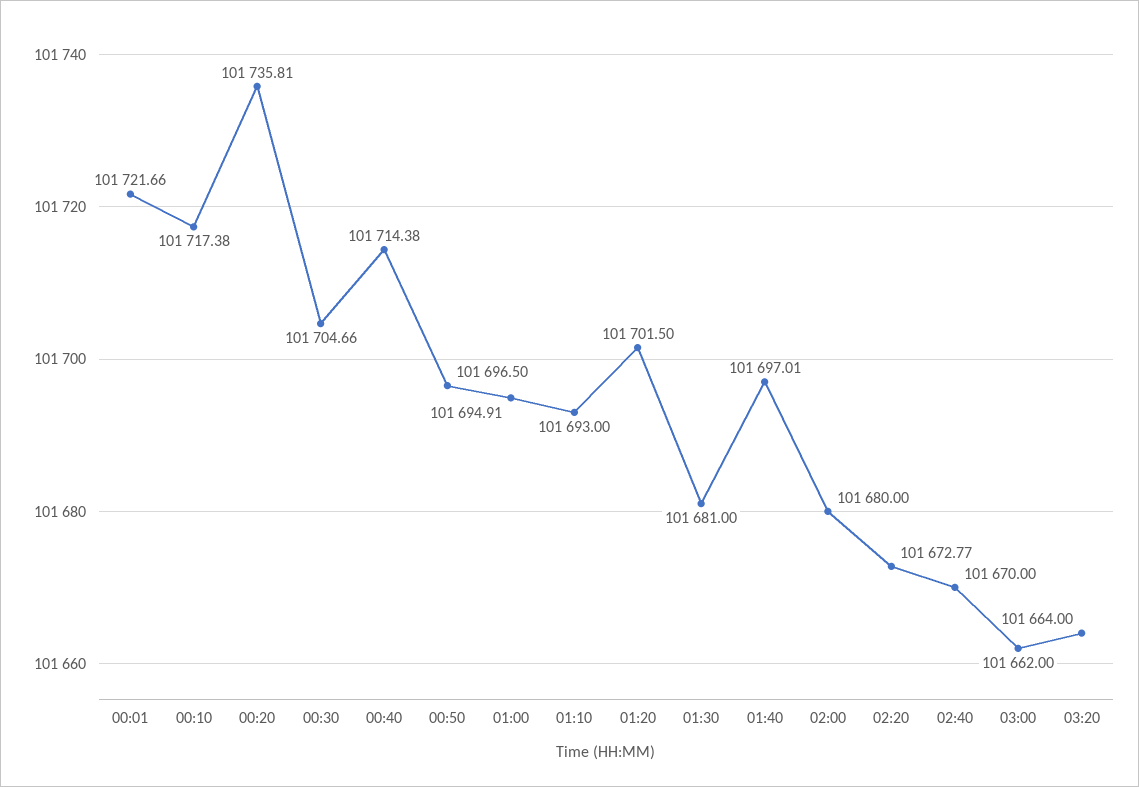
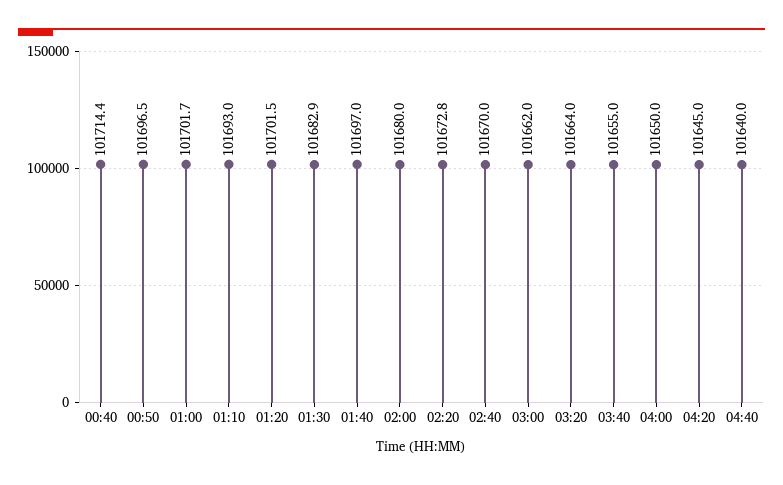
00:01: 101721.66 -> none
00:10: 101717.38 -> none
00:20: 101735.81 -> none
00:30: 101704.66 -> none
01:00: 101694.91 -> 101701.7
01:30: 101681 -> 101682.9
03:40: none -> 101655
04:00: none -> 101650
04:20: none -> 101645
04:40: none -> 101640

